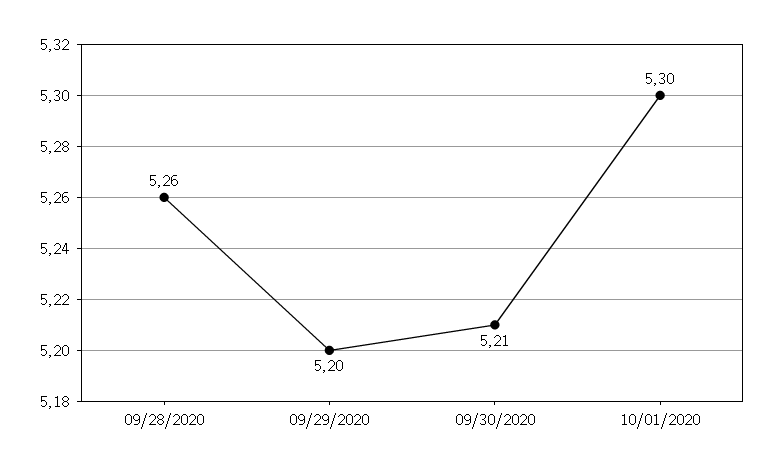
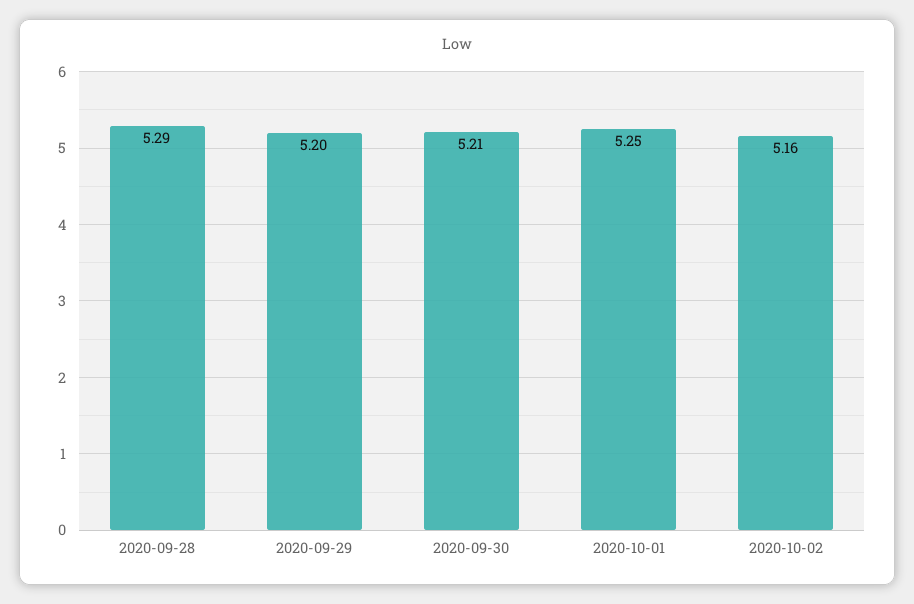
09/28/2020: 5.26 -> 5.29
10/01/2020: 5.3 -> 5.25
2020-10-02: none -> 5.16

